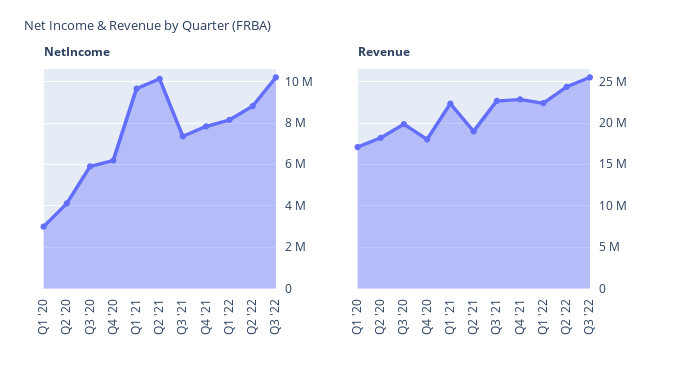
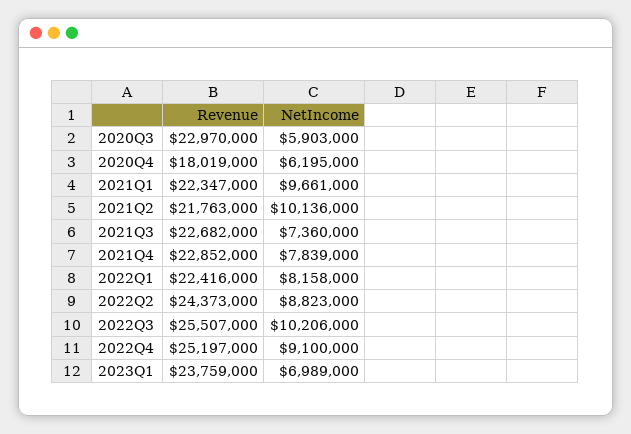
NetIncome, Q1 '20: 3000000 -> none
NetIncome, Q2 '20: 4000000 -> none
Revenue, Q1 '20: 17000000 -> none
Revenue, Q2 '20: 18000000 -> none
Revenue, Q3 '20: 20000000 -> 22970000
Revenue, Q2 '21: 19000000 -> 21763000
Revenue, 2022Q4: none -> 25197000
NetIncome, 2022Q4: none -> 9100000
Revenue, 2023Q1: none -> 23759000
NetIncome, 2023Q1: none -> 6989000

